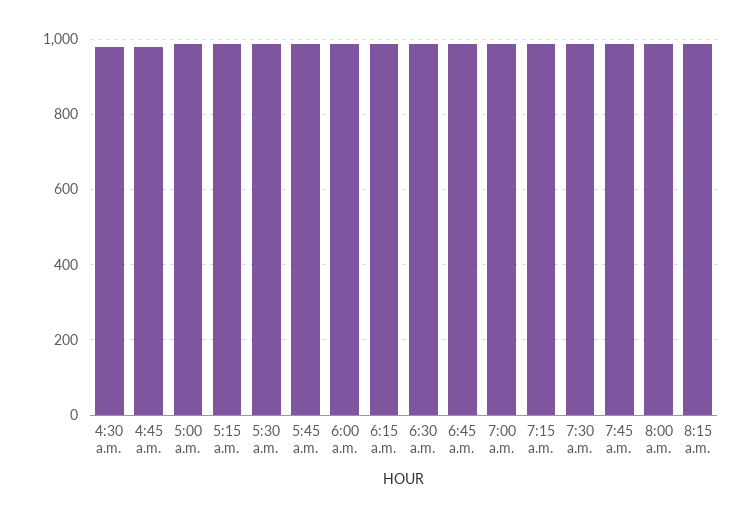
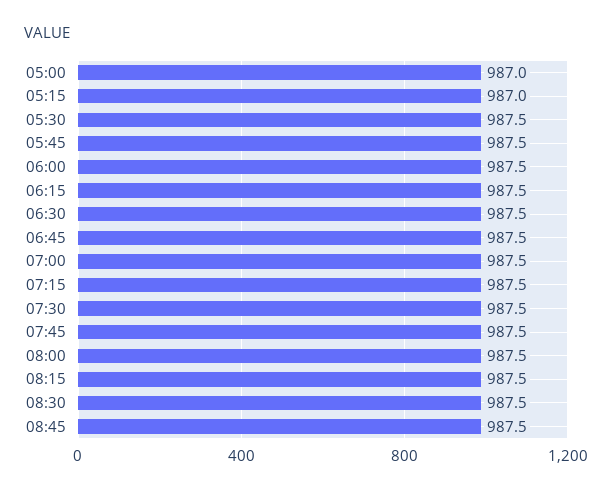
4:30 a.m.: 980 -> none
4:45 a.m.: 980 -> none
08:30: none -> 987.5
08:45: none -> 987.5

